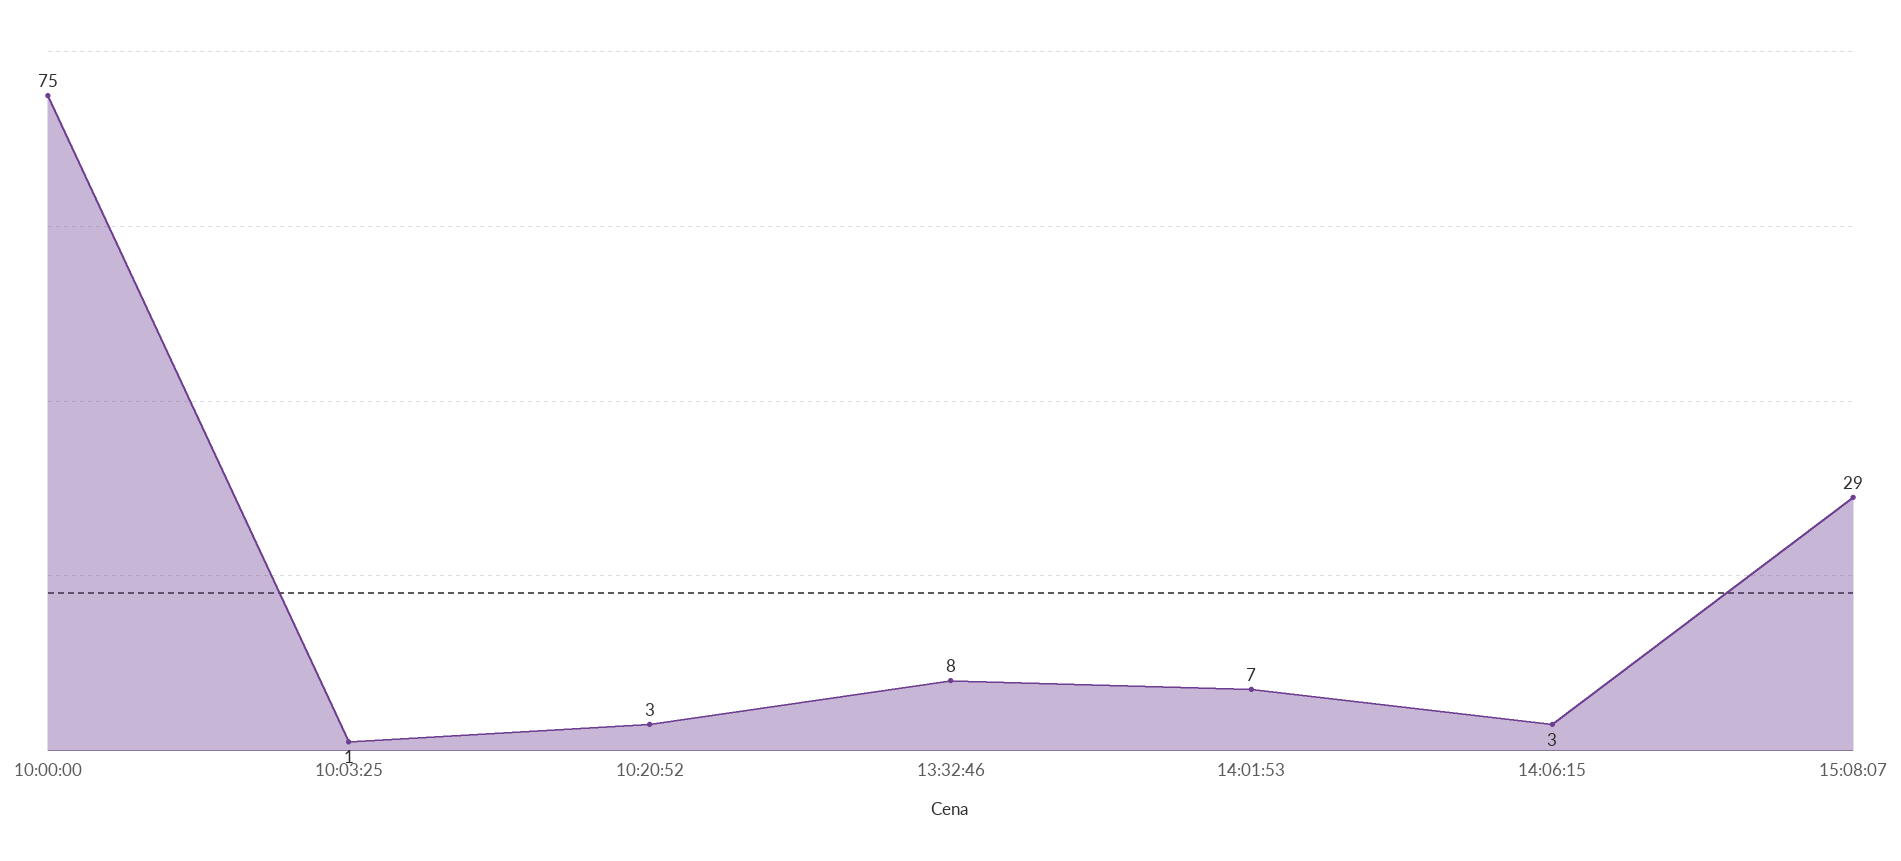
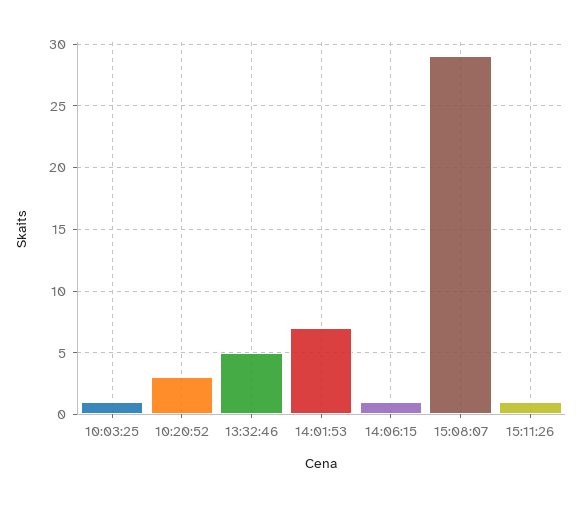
10:00:00: 75 -> none
13:32:46: 8 -> 5
14:06:15: 3 -> 1
15:11:26: none -> 1

